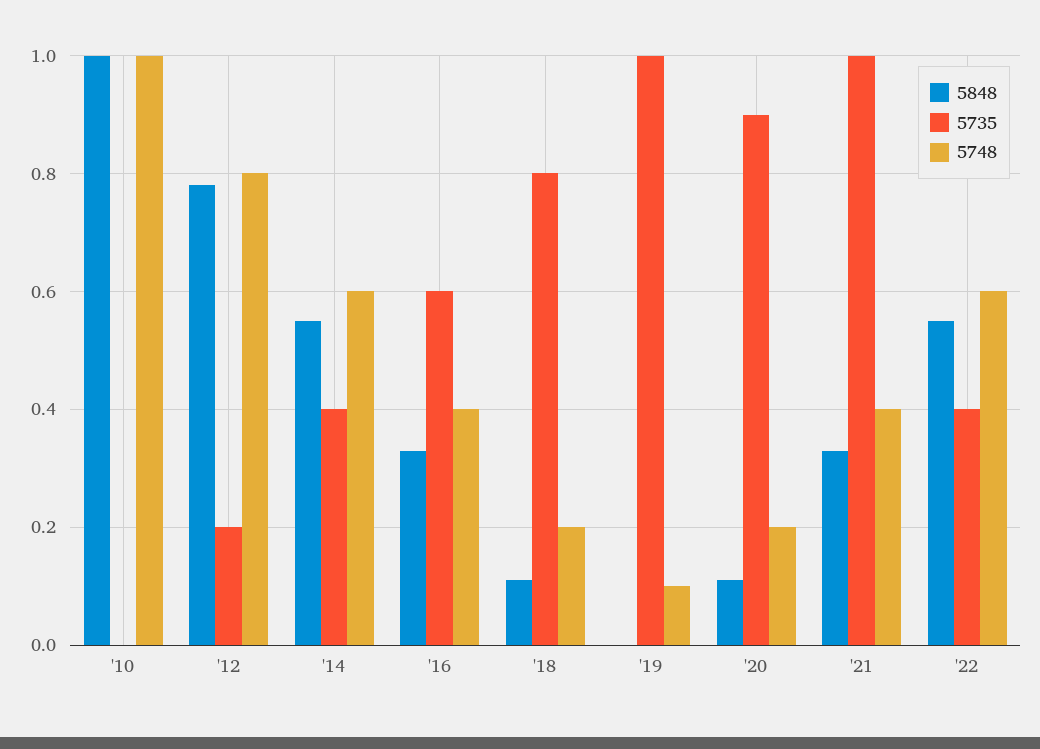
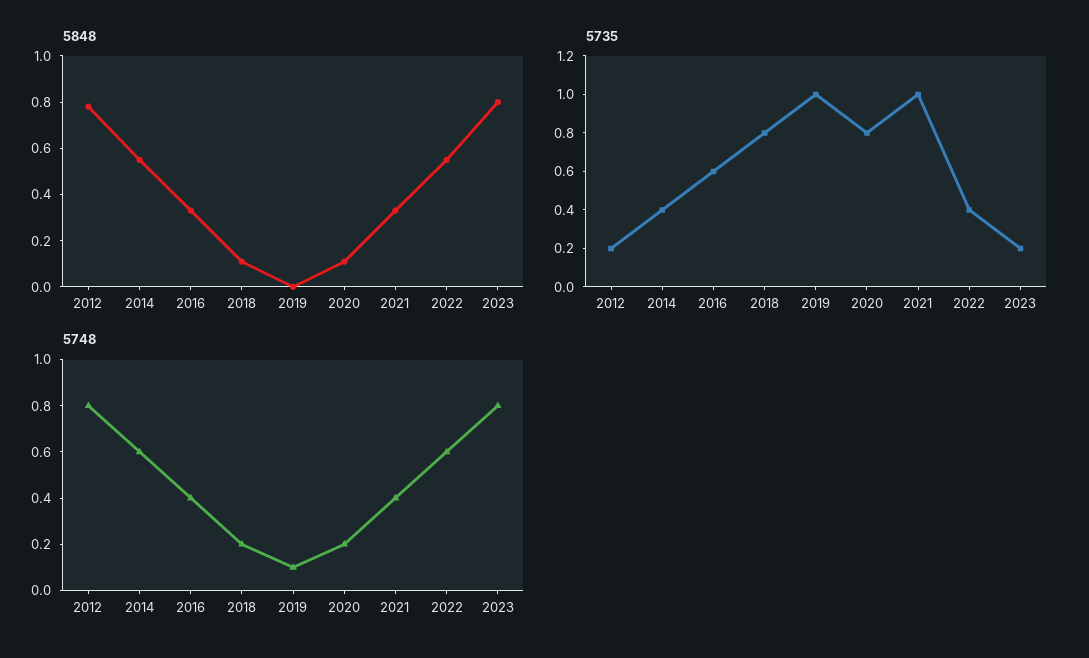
5848, '10: 1 -> none
5735, '10: 0 -> none
5748, '10: 1 -> none
5735, '20: 0.9 -> 0.8
5848, 2023: none -> 0.8
5735, 2023: none -> 0.2
5748, 2023: none -> 0.8

